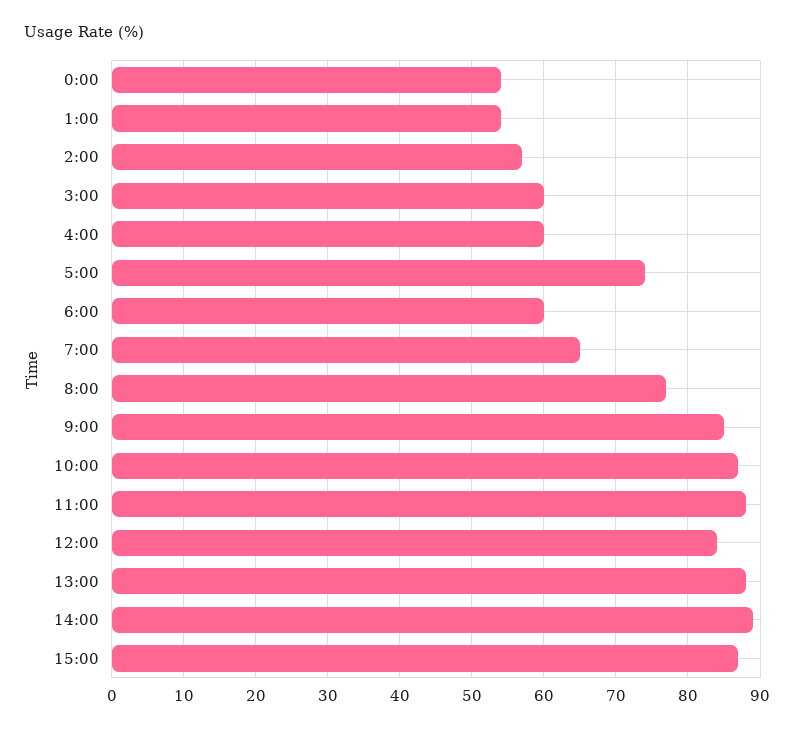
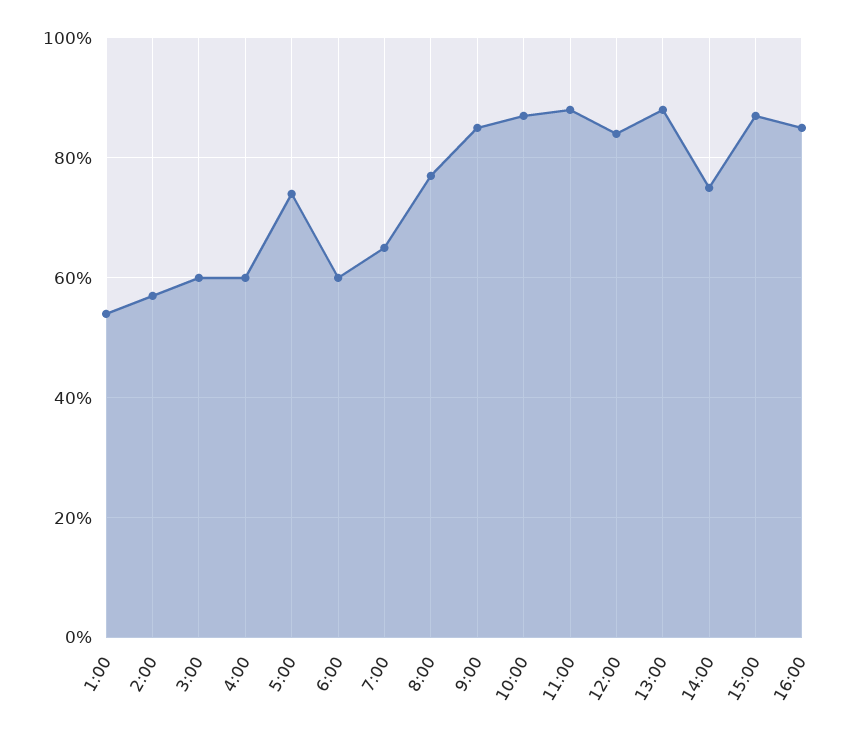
0:00: 54 -> none
14:00: 89 -> 75
16:00: none -> 85

